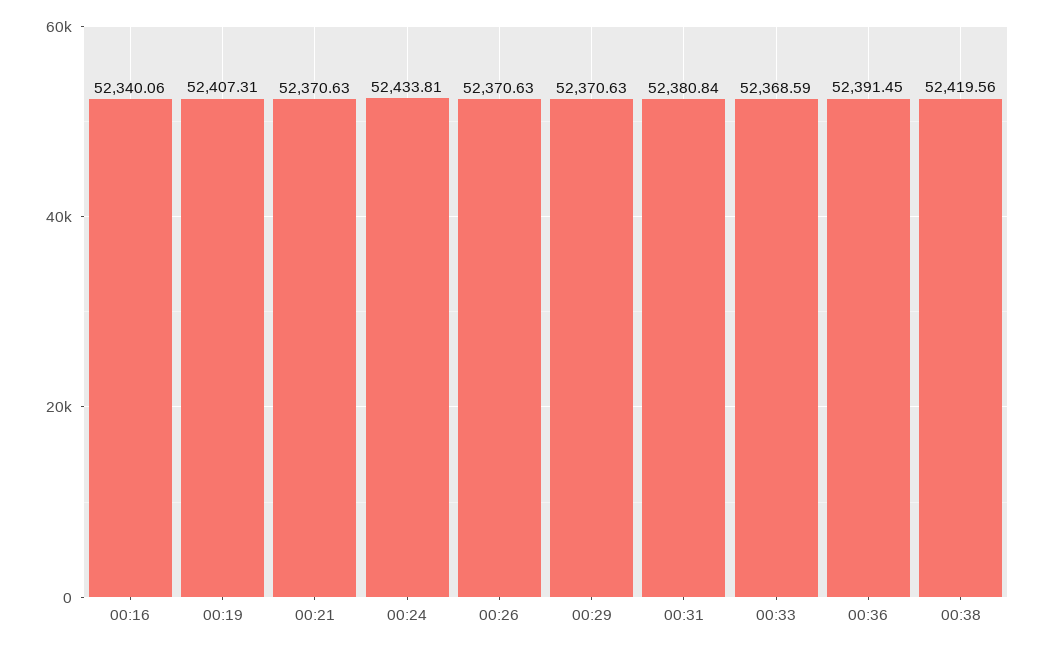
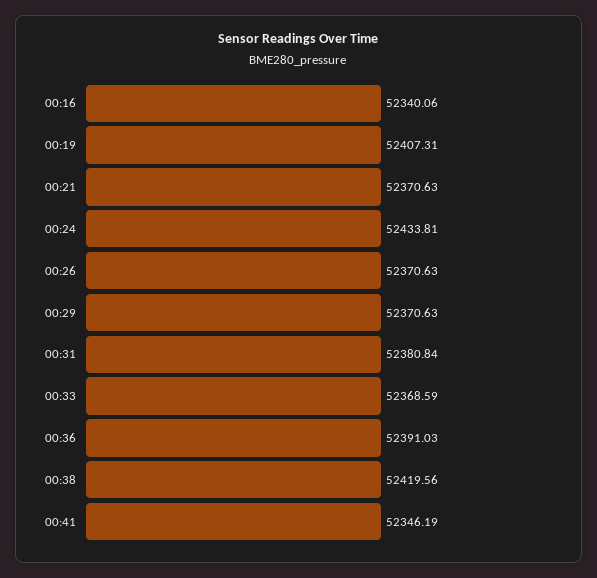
00:36: 52391.45 -> 52391.03
00:41: none -> 52346.19

